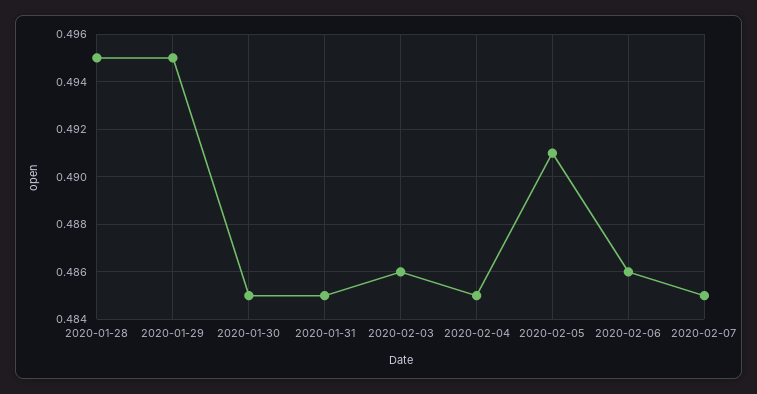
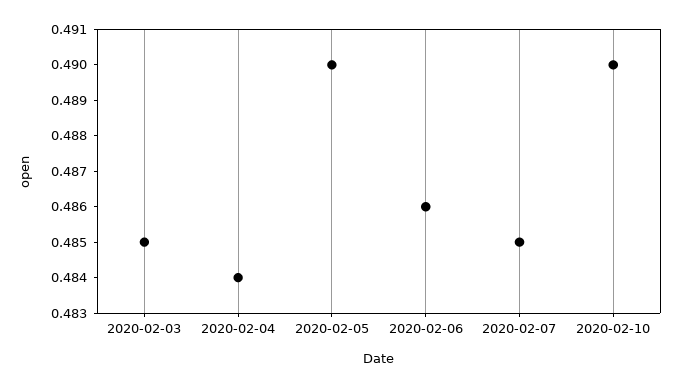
2020-01-28: 0.495 -> none
2020-01-29: 0.495 -> none
2020-01-30: 0.485 -> none
2020-01-31: 0.485 -> none
2020-02-03: 0.486 -> 0.485
2020-02-04: 0.485 -> 0.484
2020-02-05: 0.491 -> 0.49
2020-02-10: none -> 0.49

